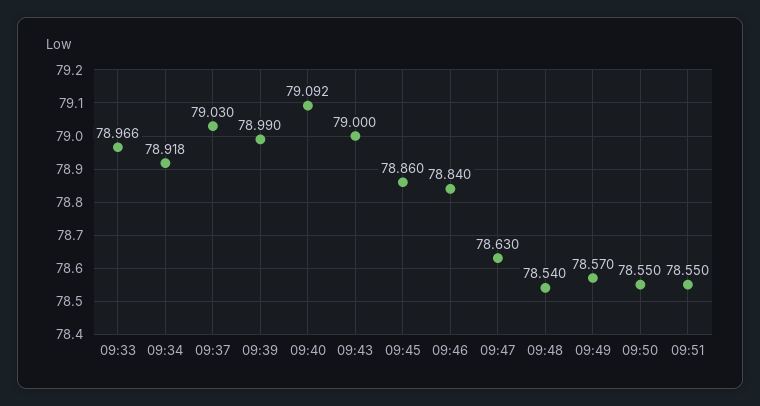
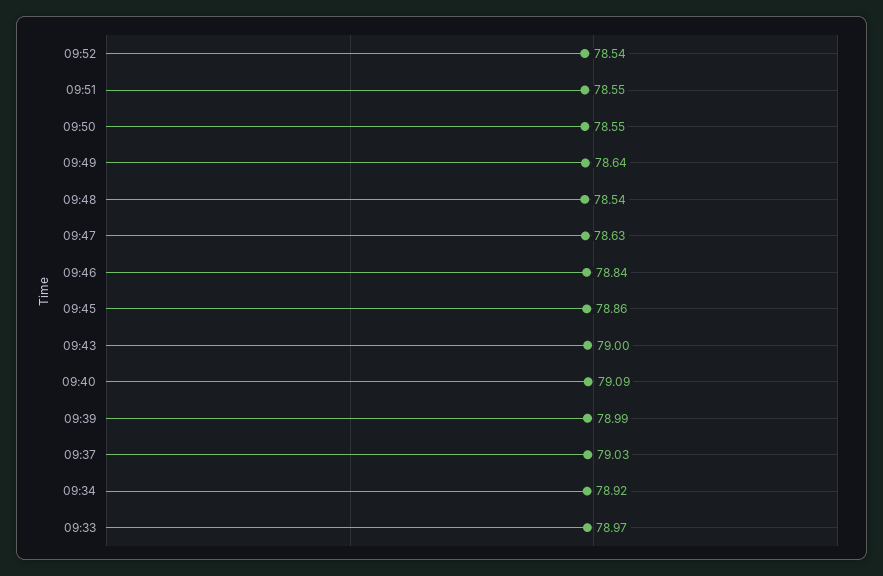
09:49: 78.57 -> 78.64
09:52: none -> 78.54

